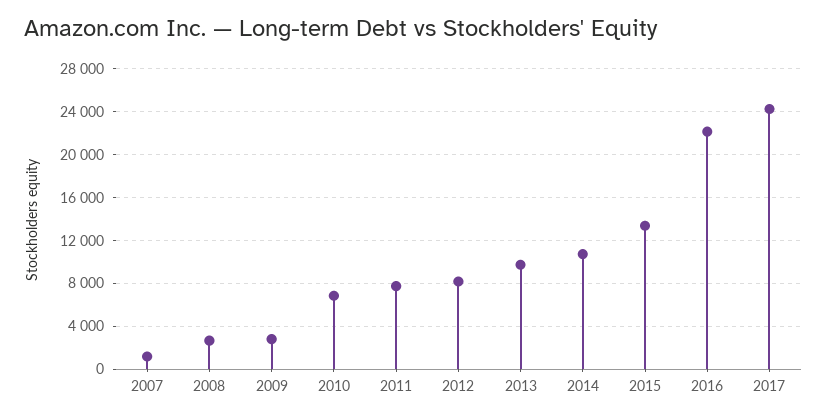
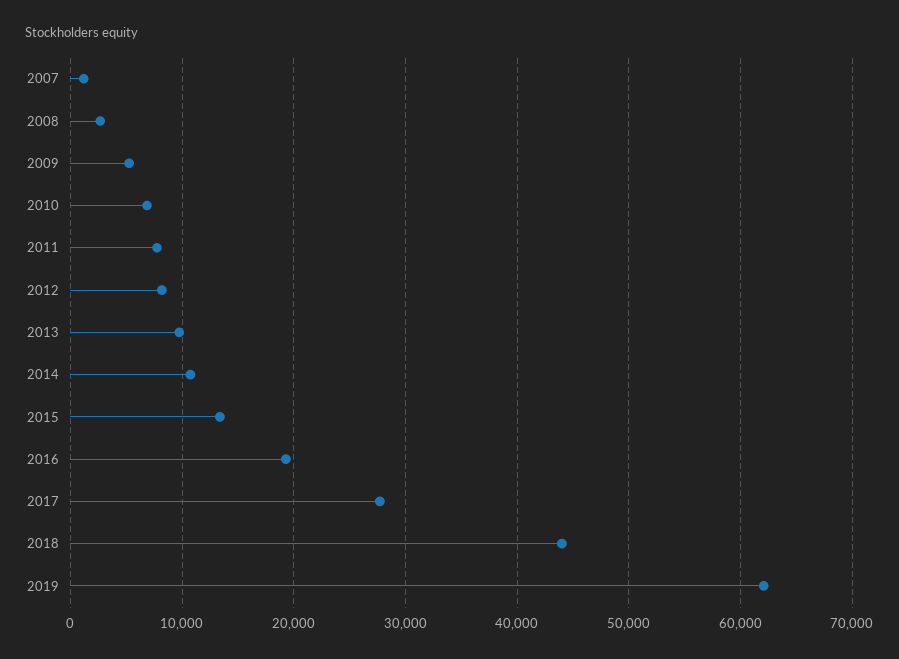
2009: 3000 -> 5000
2016: 22000 -> 19000
2017: 24000 -> 28000
2018: none -> 44000
2019: none -> 62000

